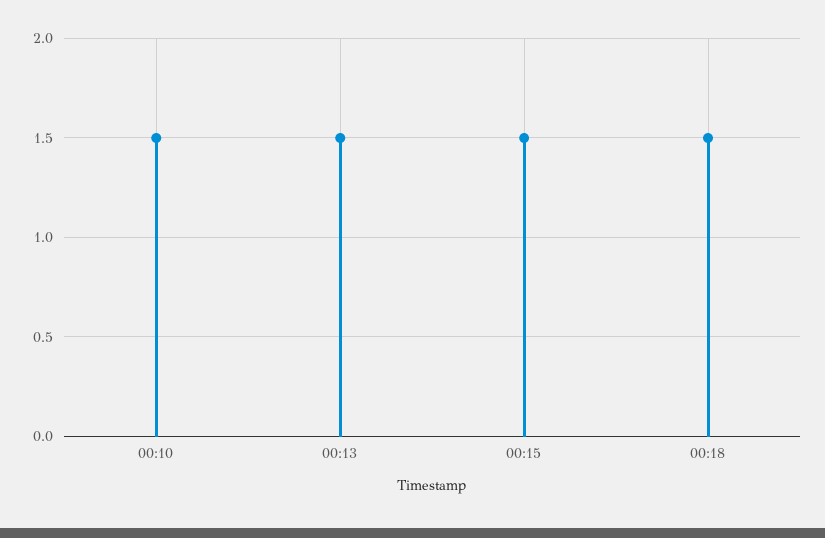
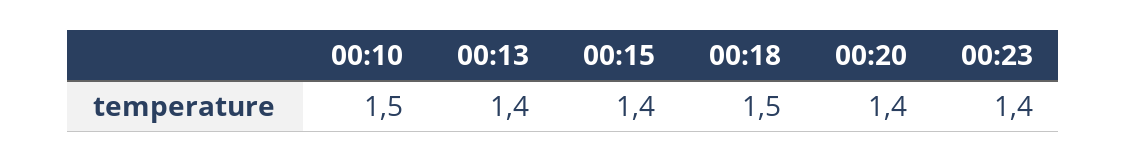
00:13: 1.5 -> 1.4
00:15: 1.5 -> 1.4
00:20: none -> 1.4
00:23: none -> 1.4

